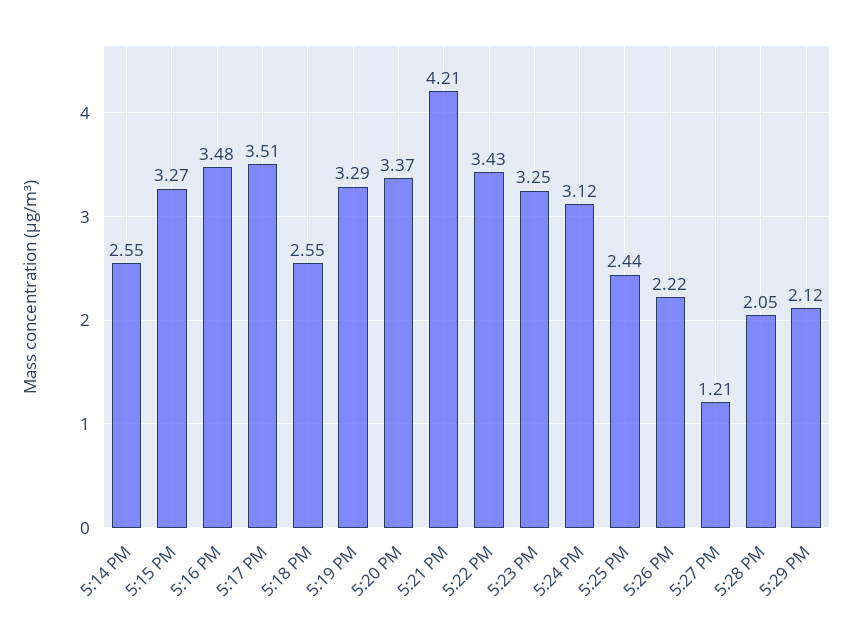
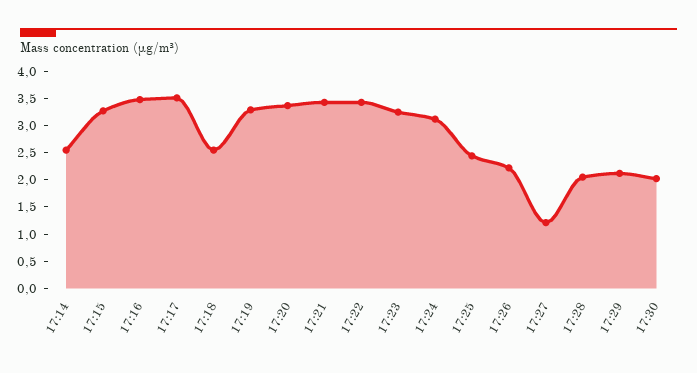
5:21 PM: 4.21 -> 3.5
17:30: none -> 2

